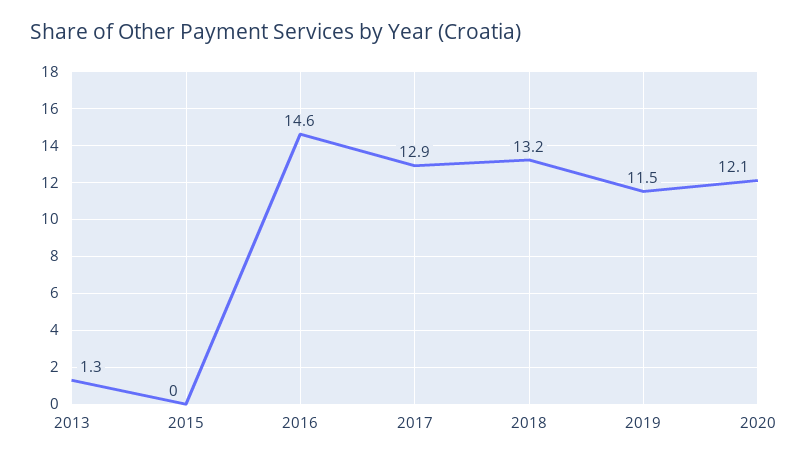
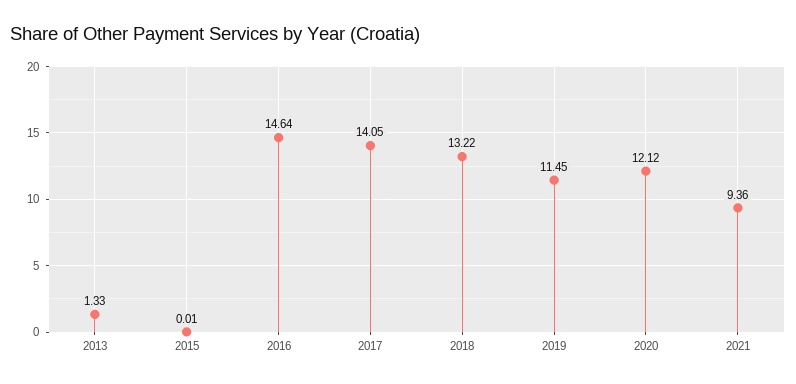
2017: 12.9 -> 14.05
2021: none -> 9.36

